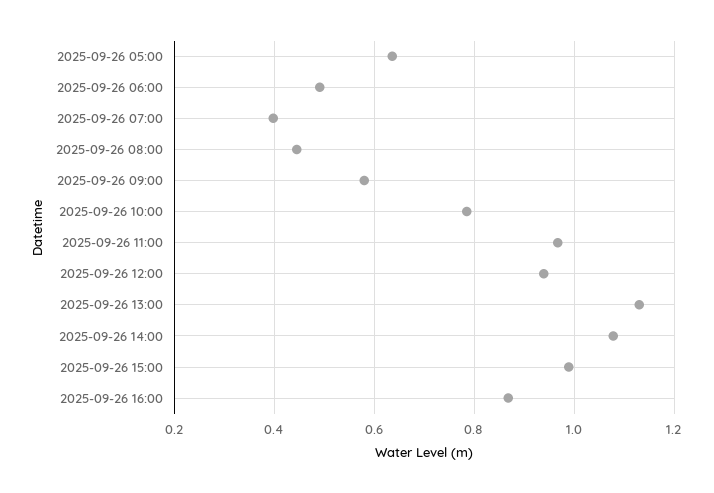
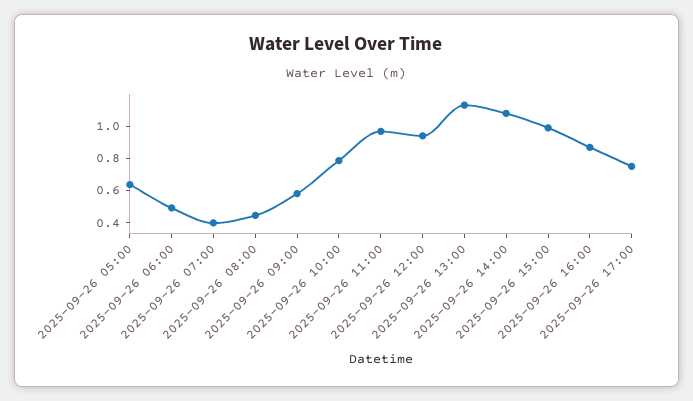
2025-09-26 17:00: none -> 0.75

